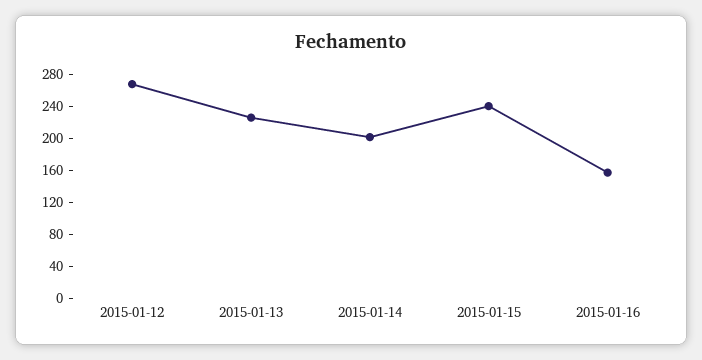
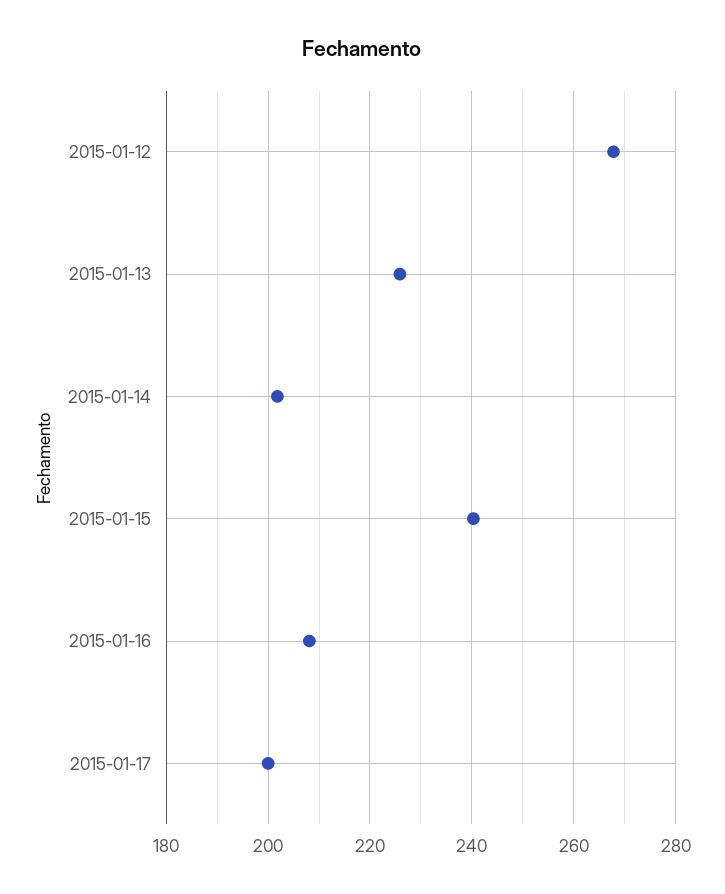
2015-01-16: 160 -> 208
2015-01-17: none -> 200

